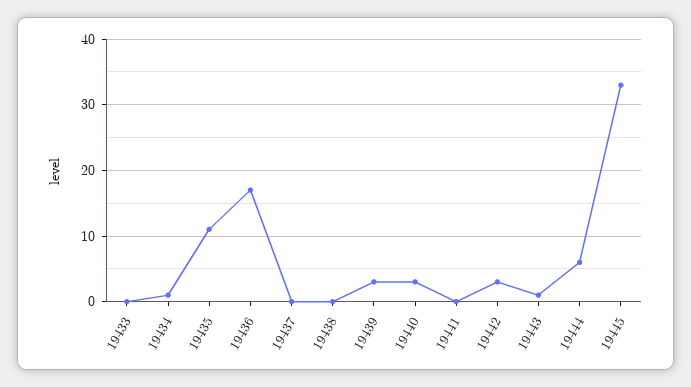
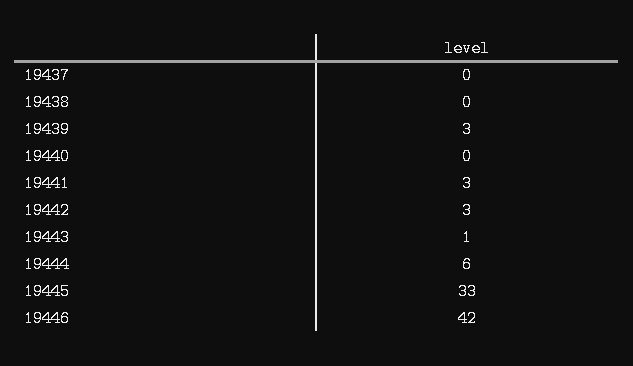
19433: 0 -> none
19434: 1 -> none
19435: 11 -> none
19436: 17 -> none
19440: 3 -> 0
19441: 0 -> 3
19446: none -> 42

